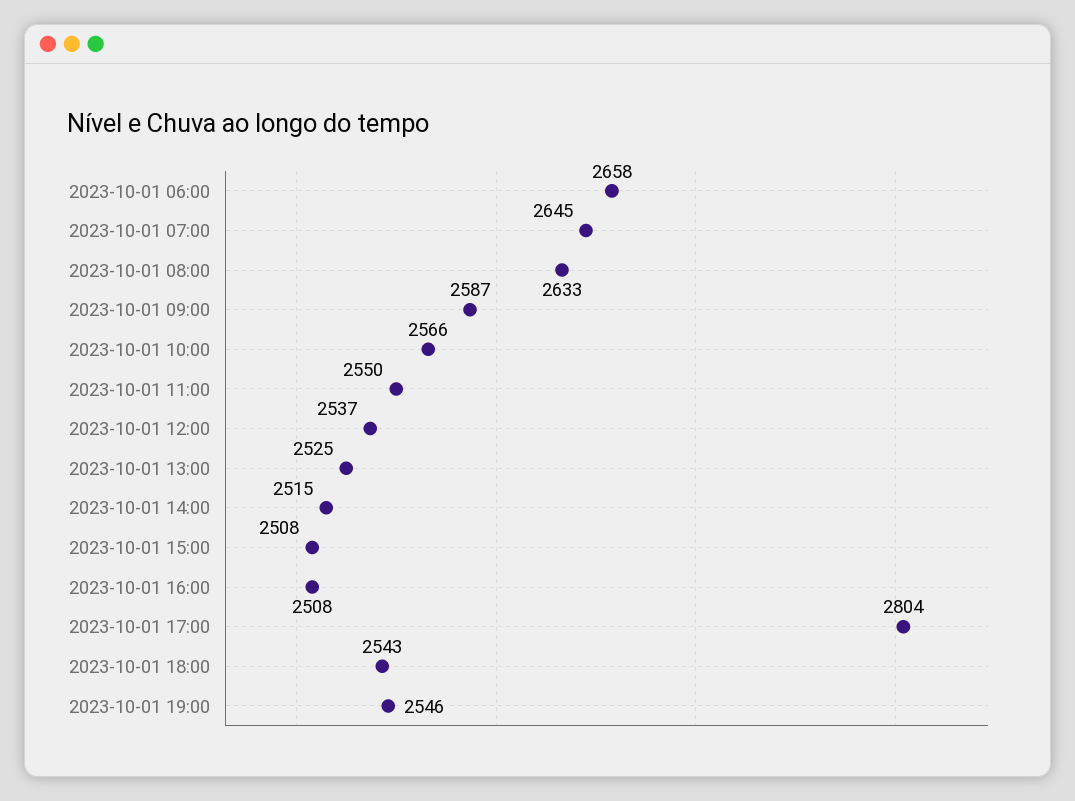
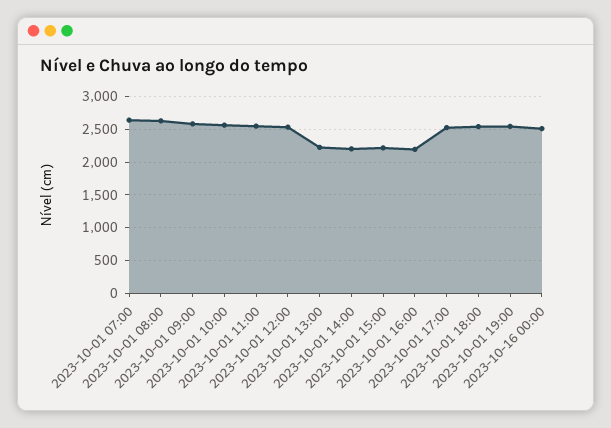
2023-10-01 06:00: 2658 -> none
2023-10-01 13:00: 2525 -> 2200
2023-10-01 14:00: 2515 -> 2200
2023-10-01 15:00: 2508 -> 2200
2023-10-01 16:00: 2508 -> 2200
2023-10-01 17:00: 2804 -> 2500
2023-10-16 00:00: none -> 2500

